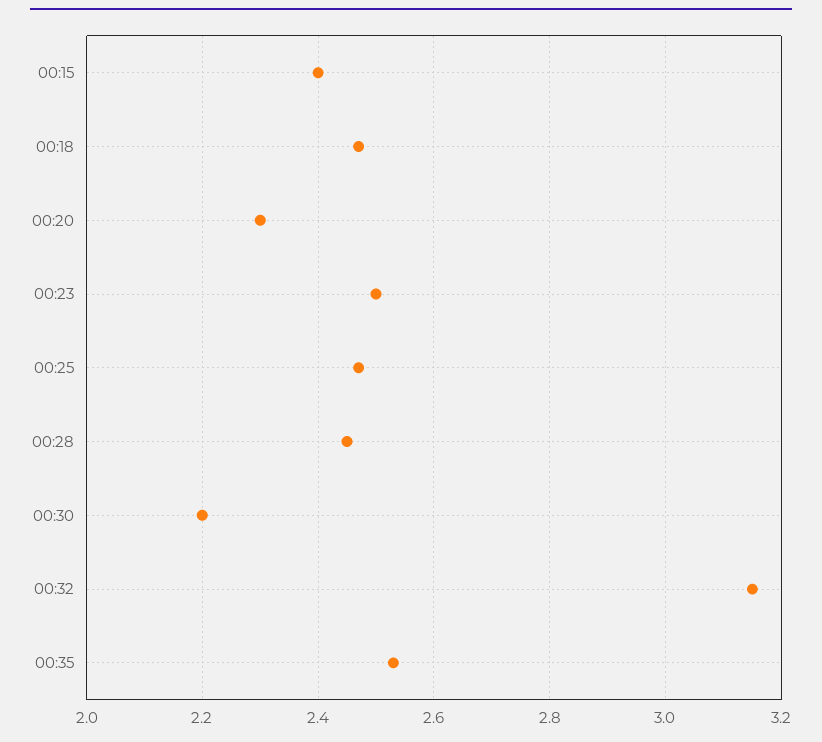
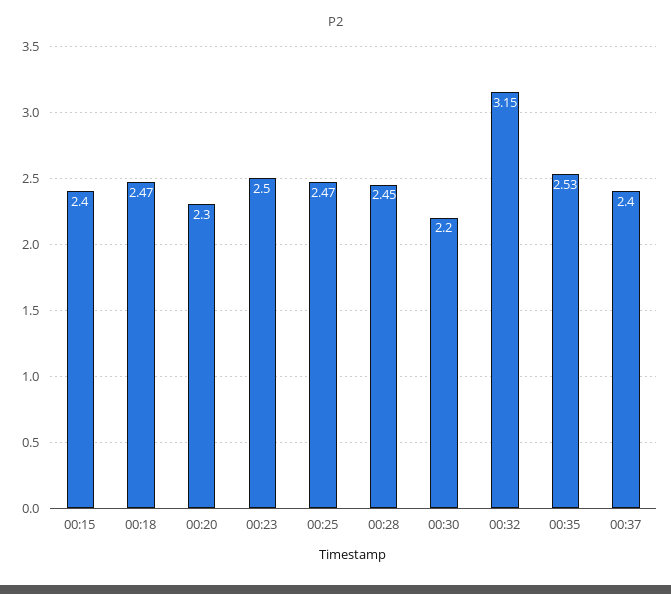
00:37: none -> 2.4

